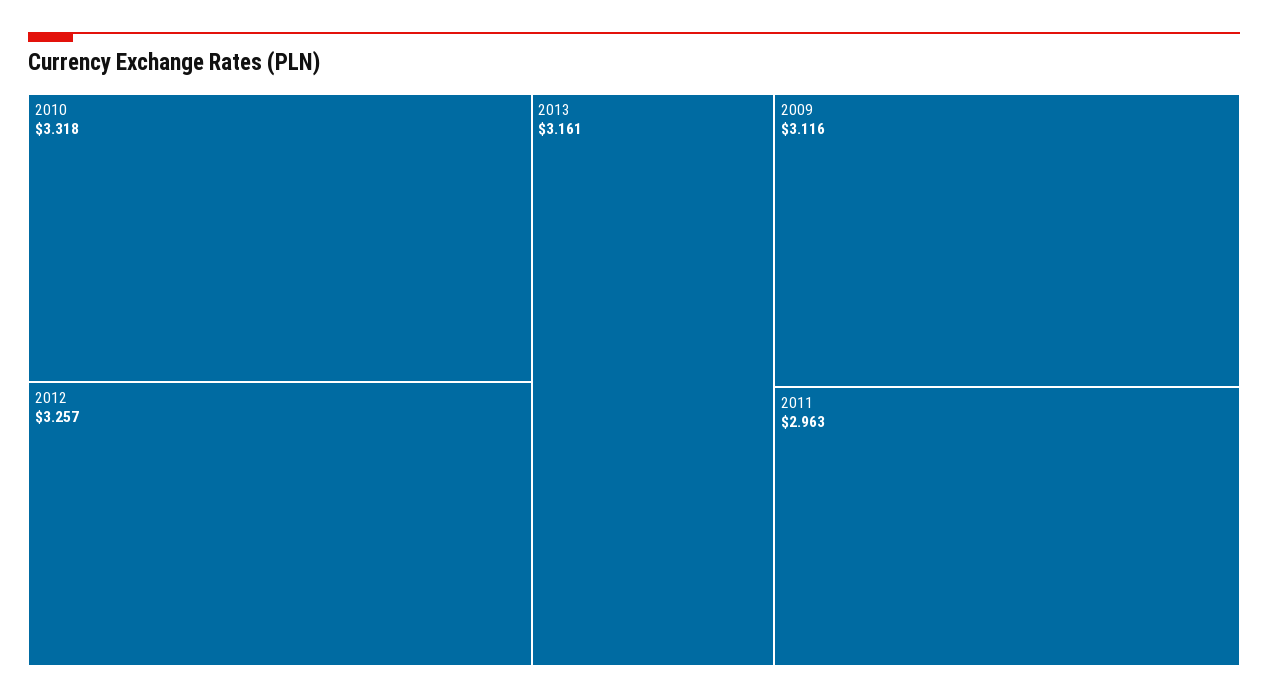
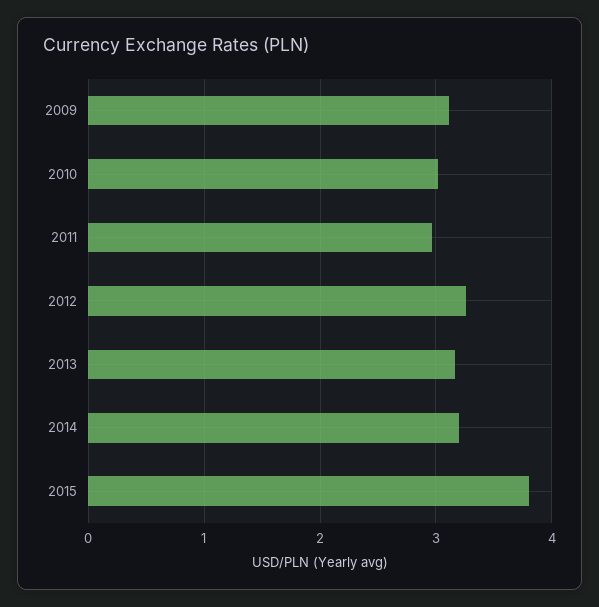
2010: 3.318 -> 3
2014: none -> 3.2
2015: none -> 3.8

